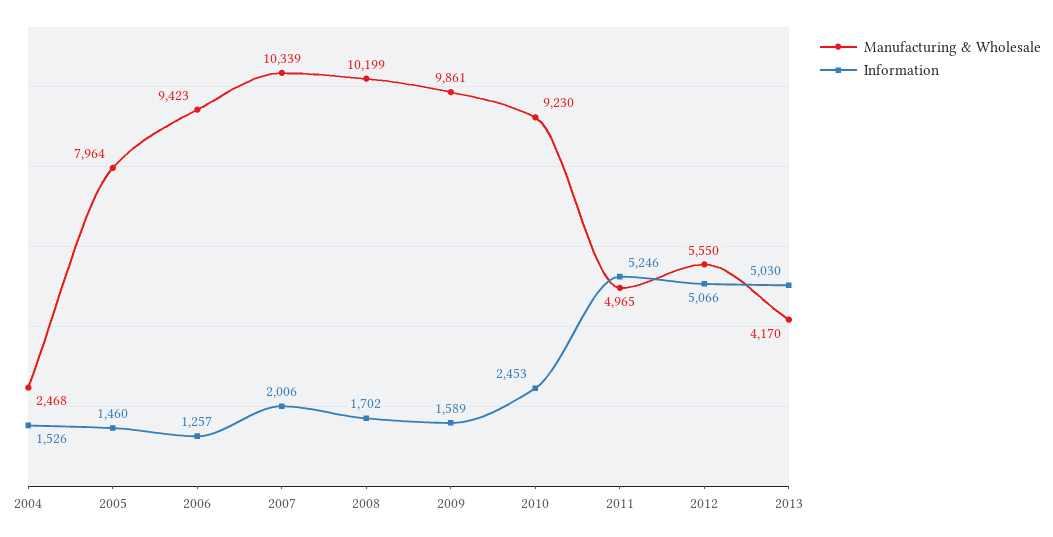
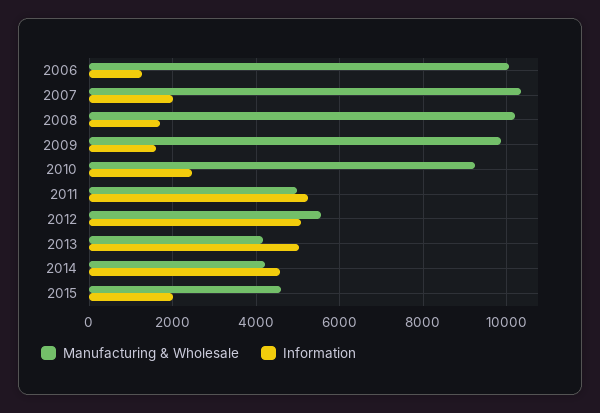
Manufacturing & Wholesale, 2004: 2468 -> none
Information, 2004: 1526 -> none
Manufacturing & Wholesale, 2005: 7964 -> none
Information, 2005: 1460 -> none
Manufacturing & Wholesale, 2006: 9423 -> 10000
Manufacturing & Wholesale, 2014: none -> 4200
Information, 2014: none -> 4600
Manufacturing & Wholesale, 2015: none -> 4600
Information, 2015: none -> 2000

